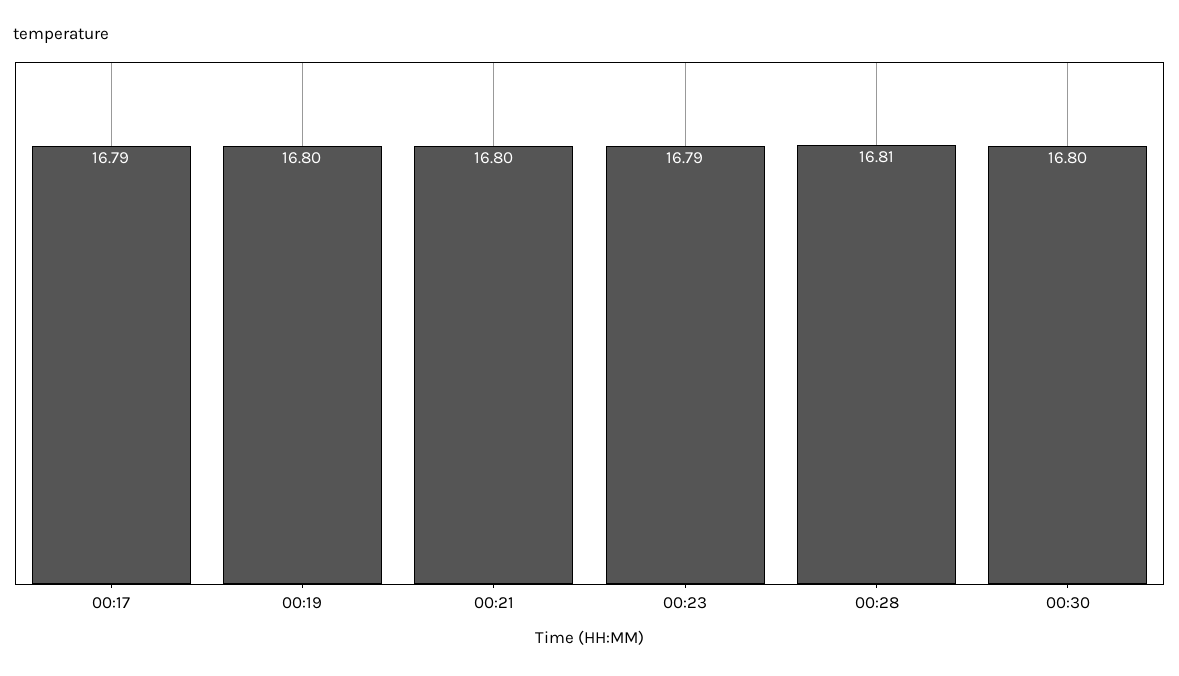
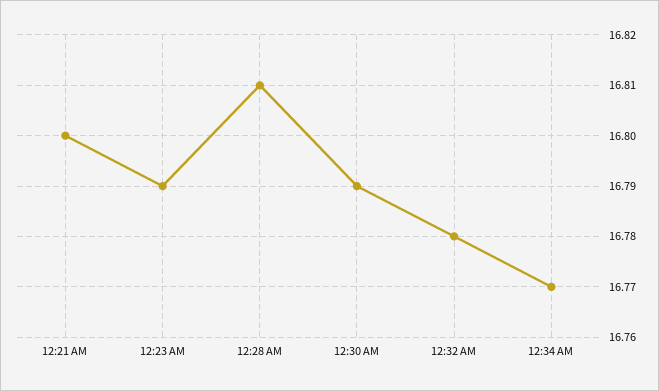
00:17: 16.79 -> none
00:19: 16.8 -> none
00:30: 16.8 -> 16.79
12:32 AM: none -> 16.78
12:34 AM: none -> 16.77

